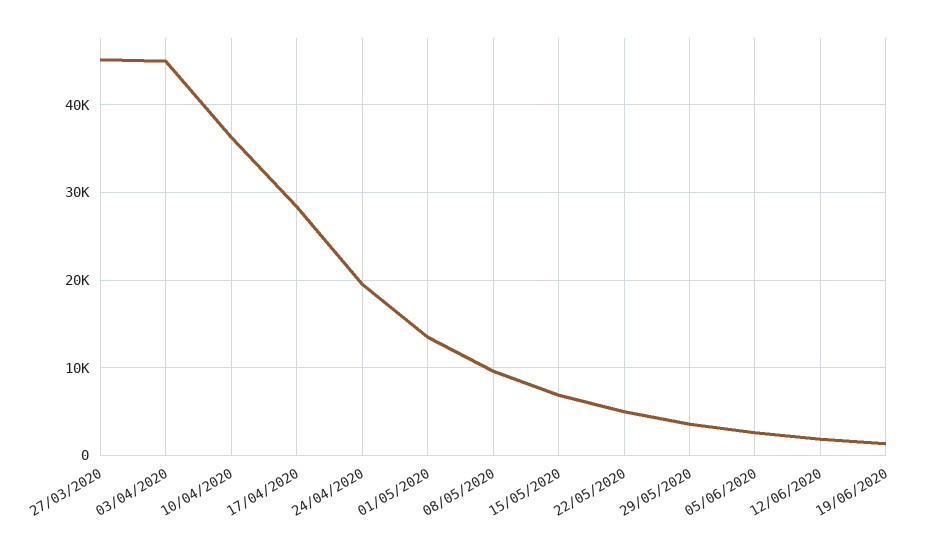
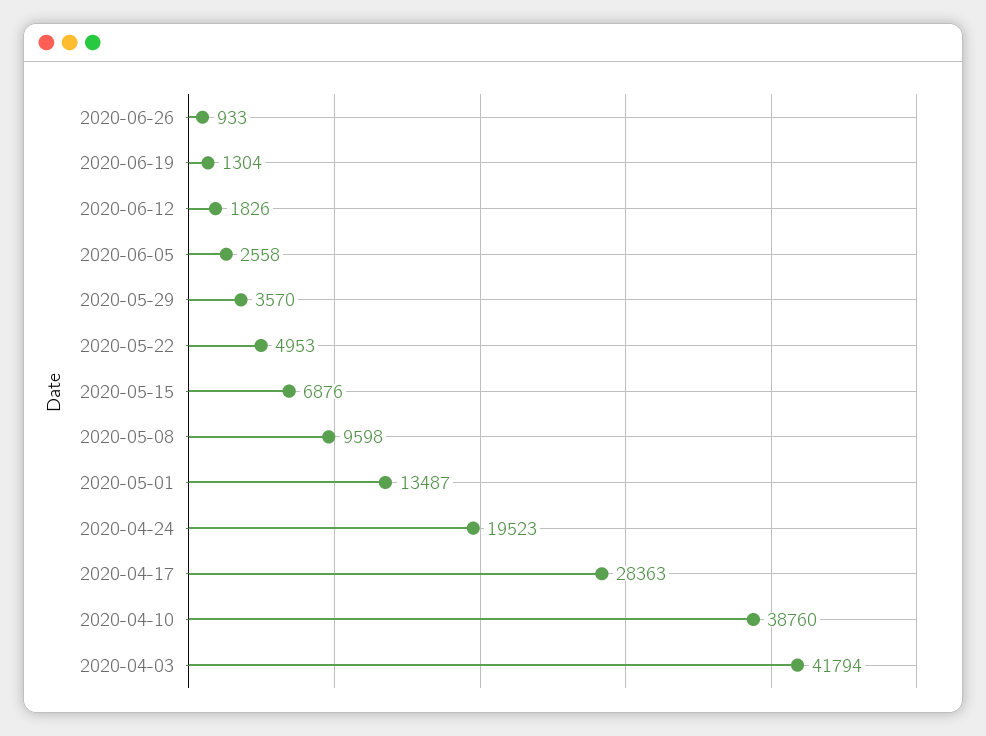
27/03/2020: 45000 -> none
03/04/2020: 45000 -> 41794
10/04/2020: 36000 -> 38760
2020-06-26: none -> 933

